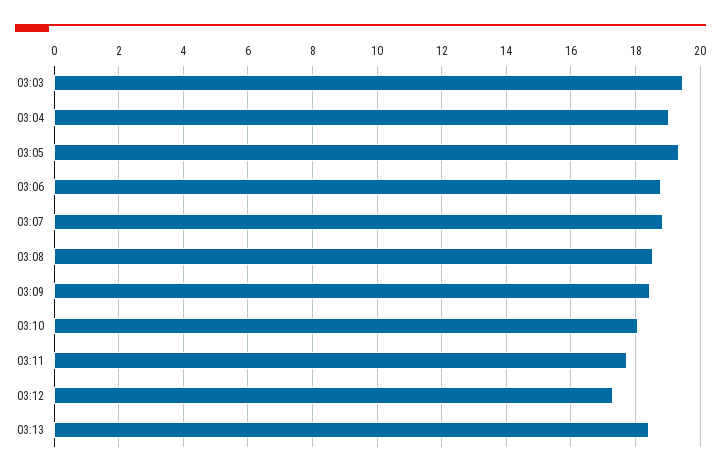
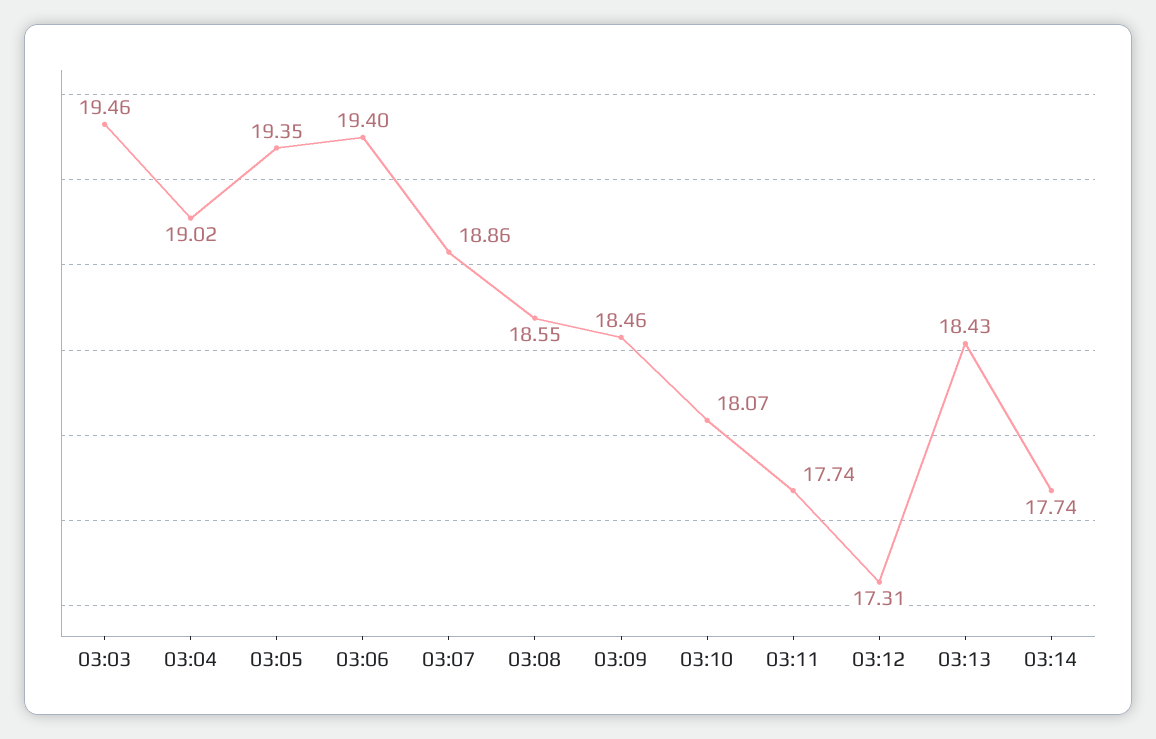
03:06: 18.8 -> 19.4
03:14: none -> 17.74

